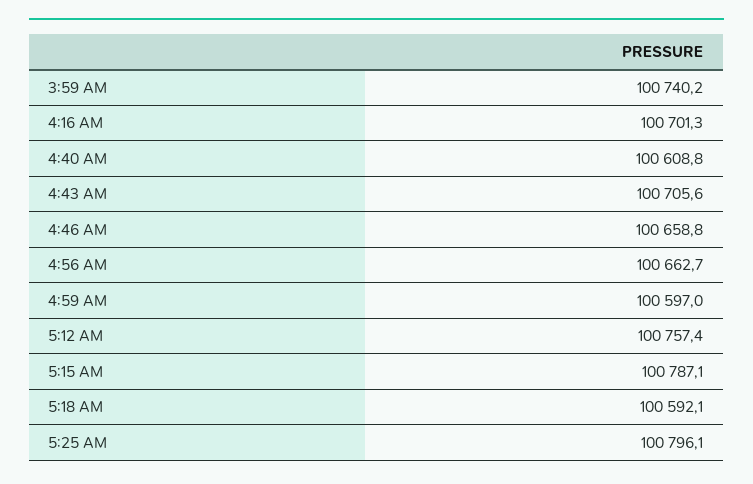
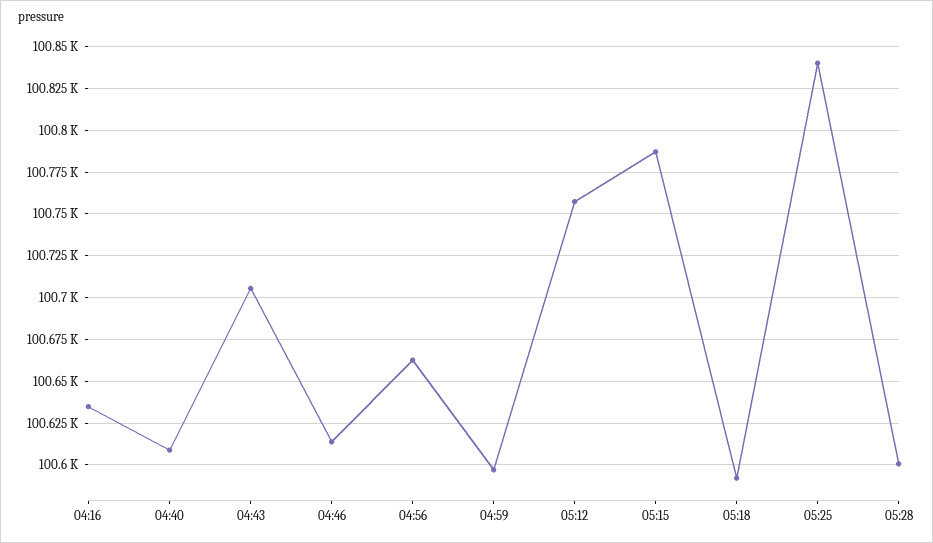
3:59 AM: 100740.2 -> none
4:16 AM: 100701.3 -> 100635
4:46 AM: 100658.8 -> 100615
5:25 AM: 100796.1 -> 100840
05:28: none -> 100600

